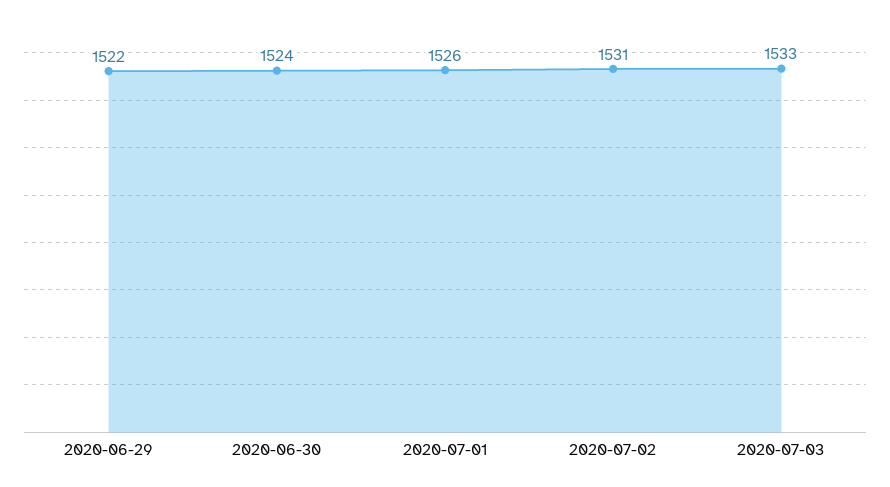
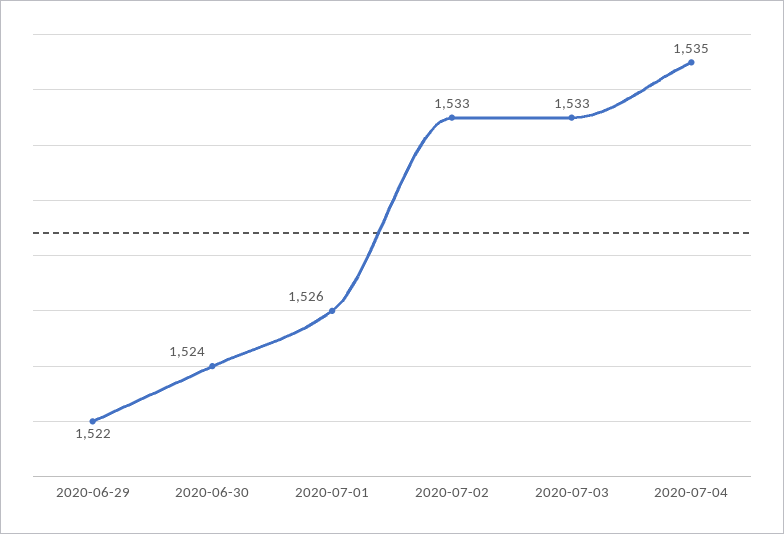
2020-07-02: 1531 -> 1533
2020-07-04: none -> 1535

